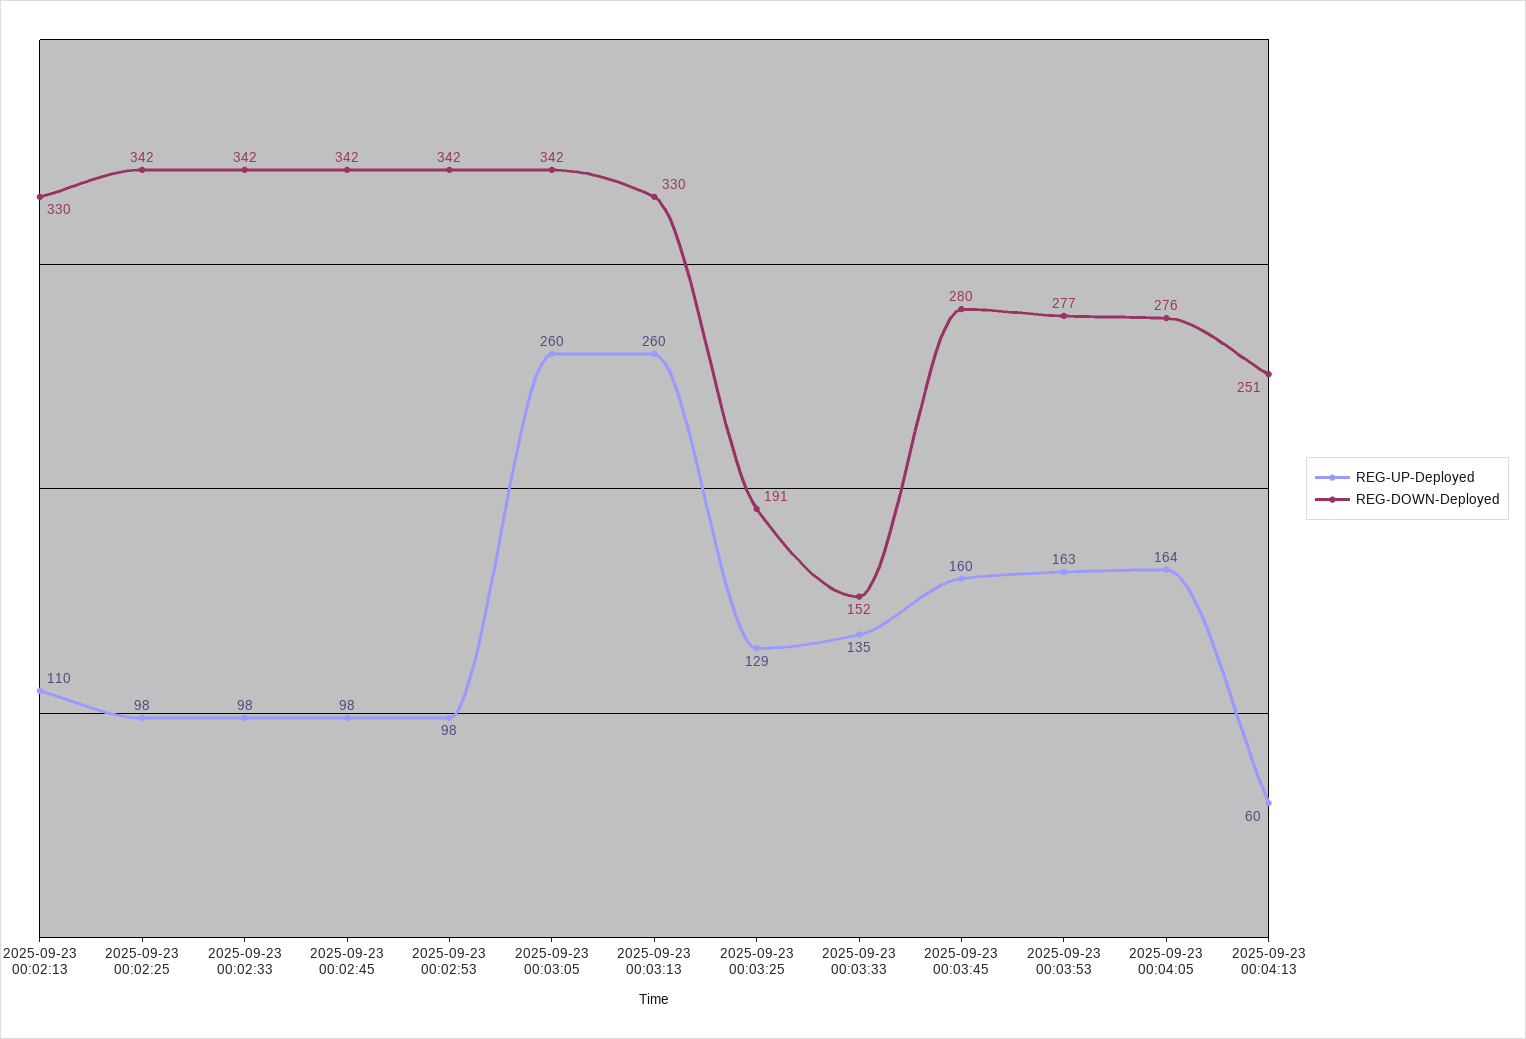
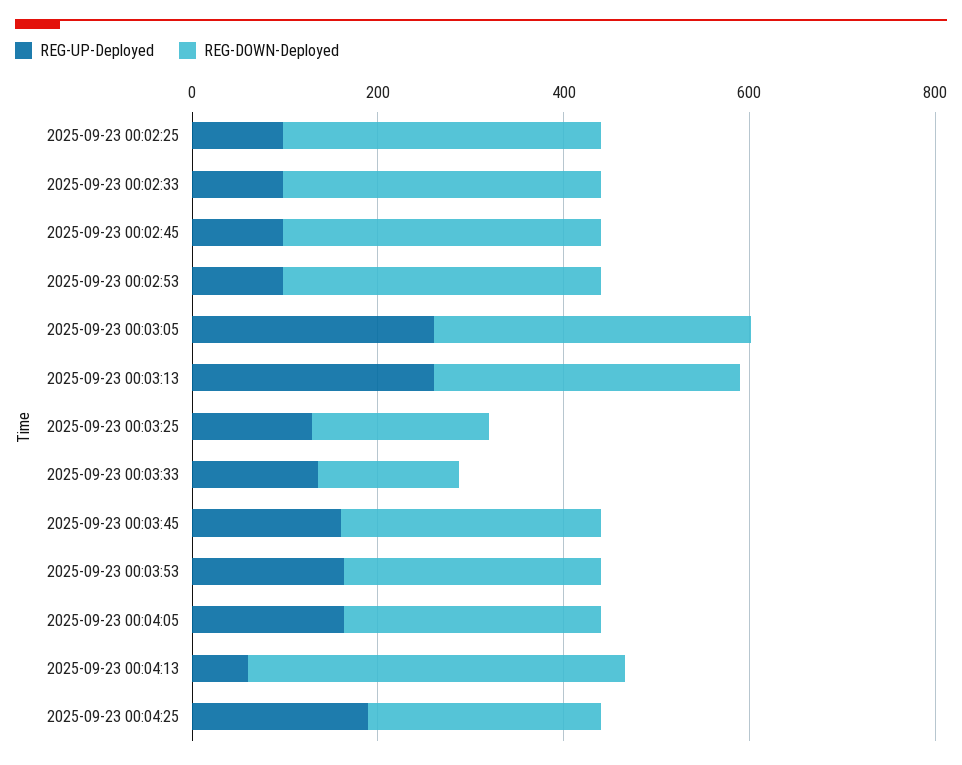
REG-UP-Deployed, 2025-09-23 00:02:13: 110 -> none
REG-DOWN-Deployed, 2025-09-23 00:02:13: 330 -> none
REG-DOWN-Deployed, 2025-09-23 00:04:13: 251 -> 400
REG-UP-Deployed, 2025-09-23 00:04:25: none -> 200
REG-DOWN-Deployed, 2025-09-23 00:04:25: none -> 250

